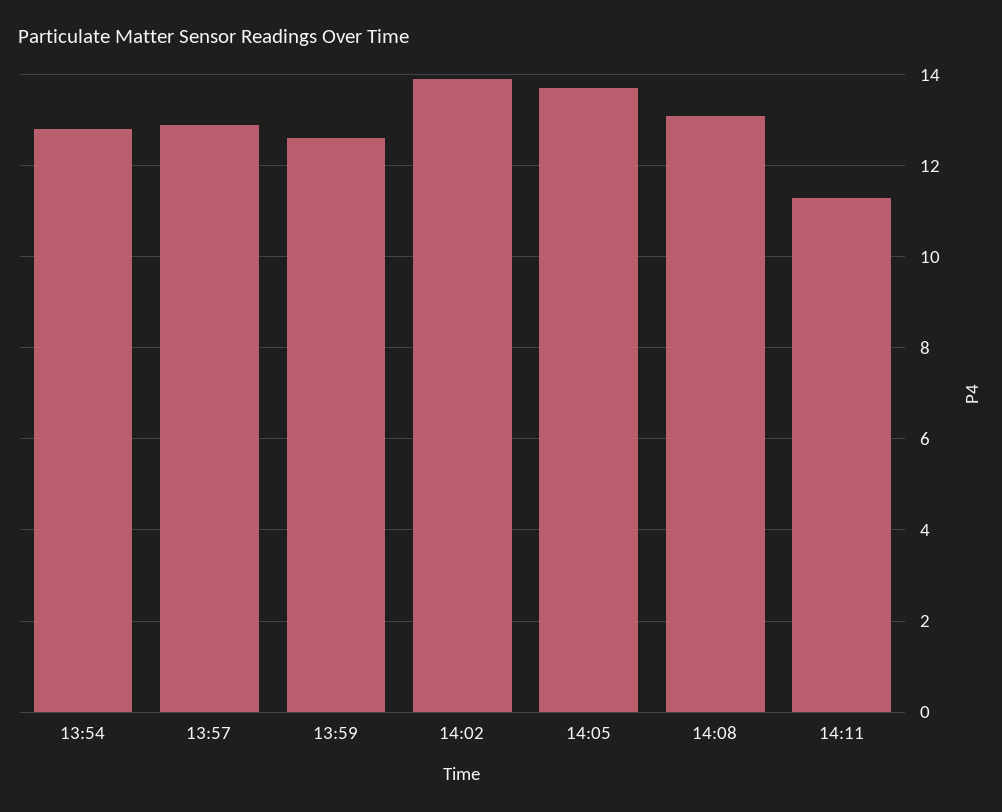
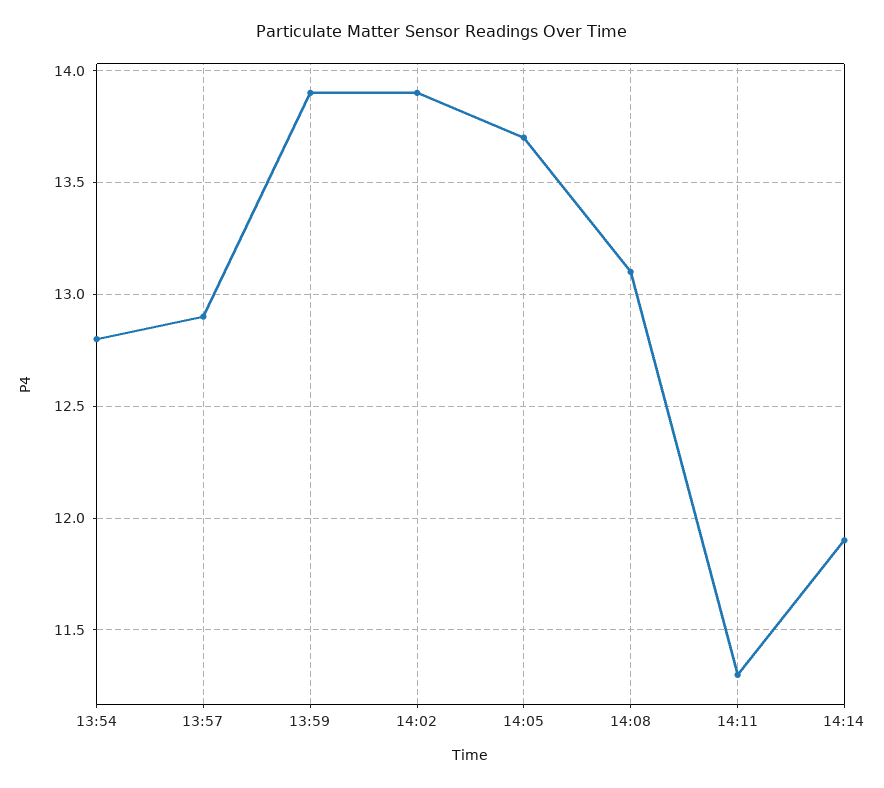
13:59: 12.5 -> 13.9
14:14: none -> 11.9

